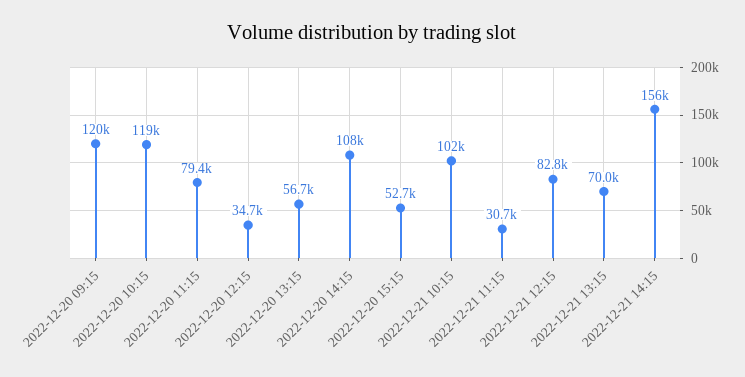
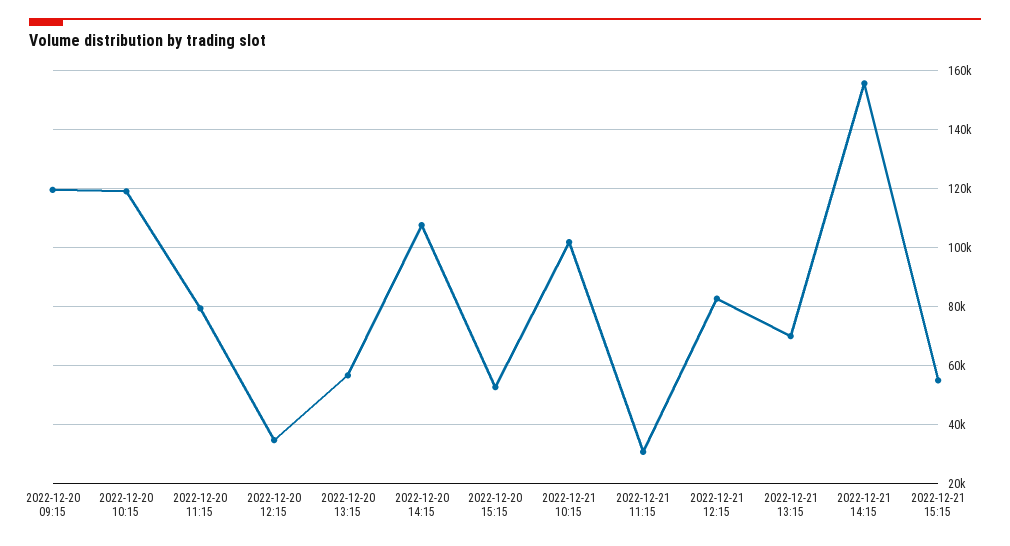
2022-12-21 15:15: none -> 55000

